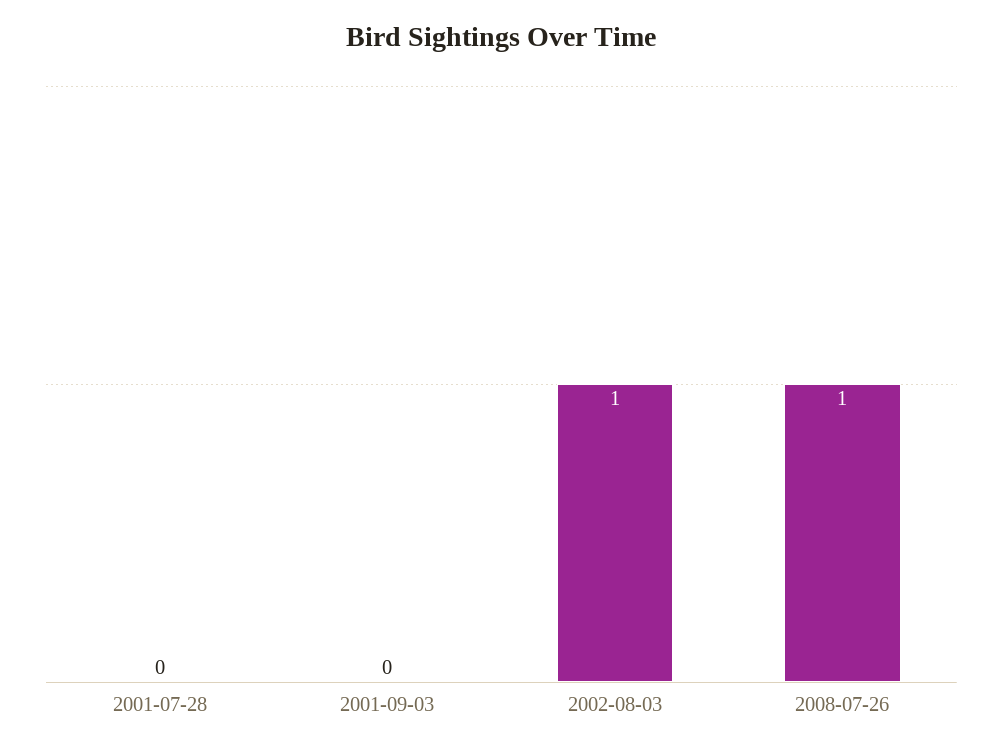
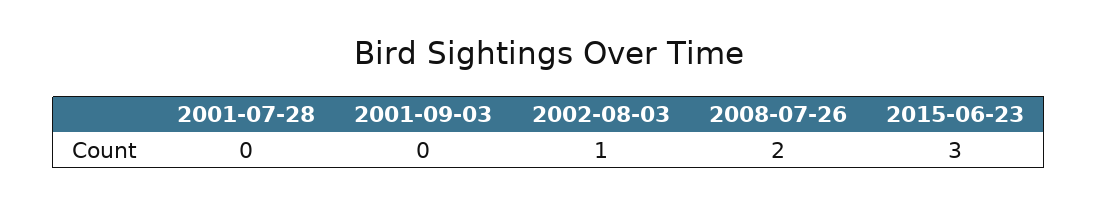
2008-07-26: 1 -> 2
2015-06-23: none -> 3

